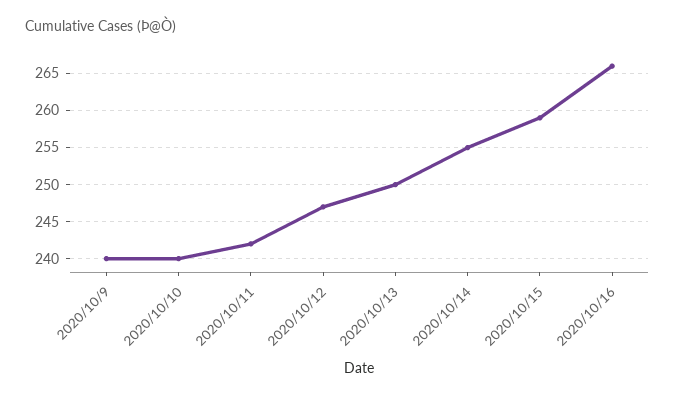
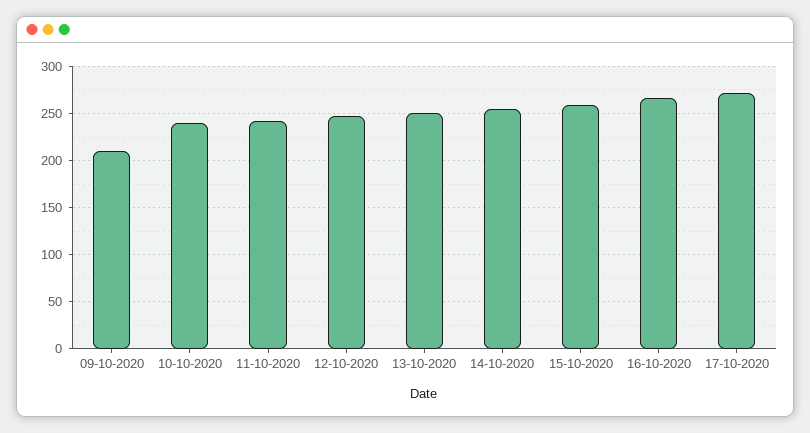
2020/10/9: 240 -> 210
17-10-2020: none -> 270

